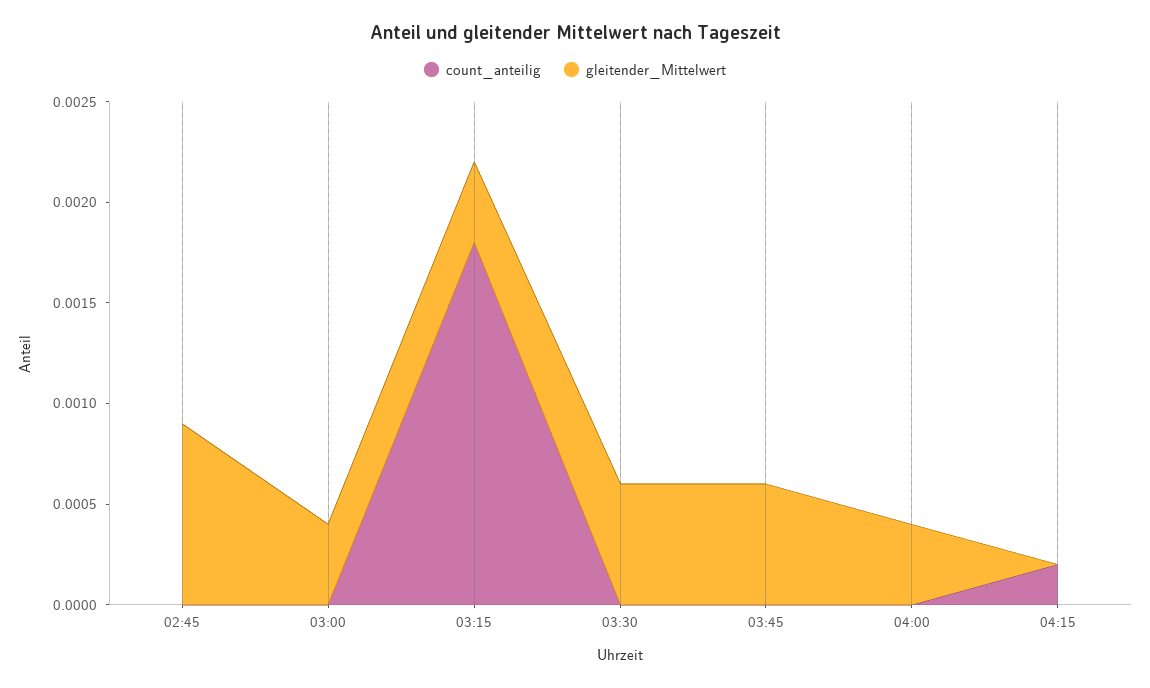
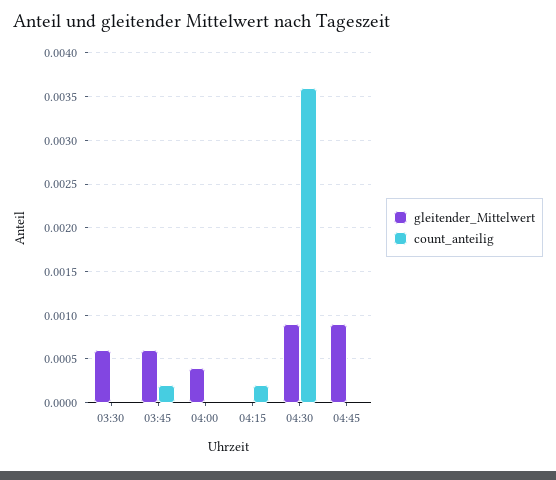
count_anteilig, 02:45: 0 -> none
gleitender_Mittelwert, 02:45: 0.0009 -> none
count_anteilig, 03:00: 0 -> none
gleitender_Mittelwert, 03:00: 0.0004 -> none
count_anteilig, 03:15: 0.0018 -> none
gleitender_Mittelwert, 03:15: 0.0004 -> none
count_anteilig, 03:45: 0 -> 0.0002
gleitender_Mittelwert, 04:30: none -> 0.0009
count_anteilig, 04:30: none -> 0.0036
gleitender_Mittelwert, 04:45: none -> 0.0009
count_anteilig, 04:45: none -> 0

